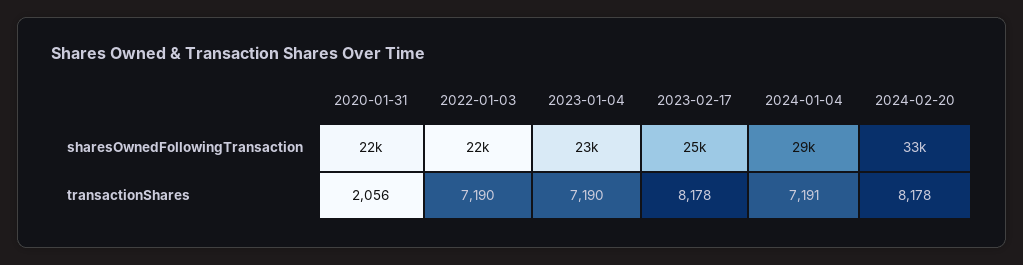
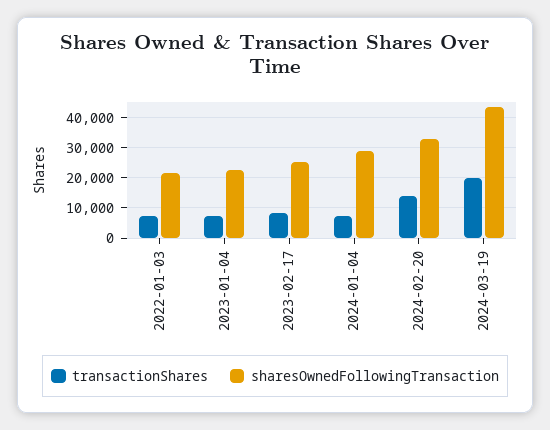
sharesOwnedFollowingTransaction, 2020-01-31: 22000 -> none
transactionShares, 2020-01-31: 2056 -> none
transactionShares, 2024-02-20: 8178 -> 14000
transactionShares, 2024-03-19: none -> 20000
sharesOwnedFollowingTransaction, 2024-03-19: none -> 44000

